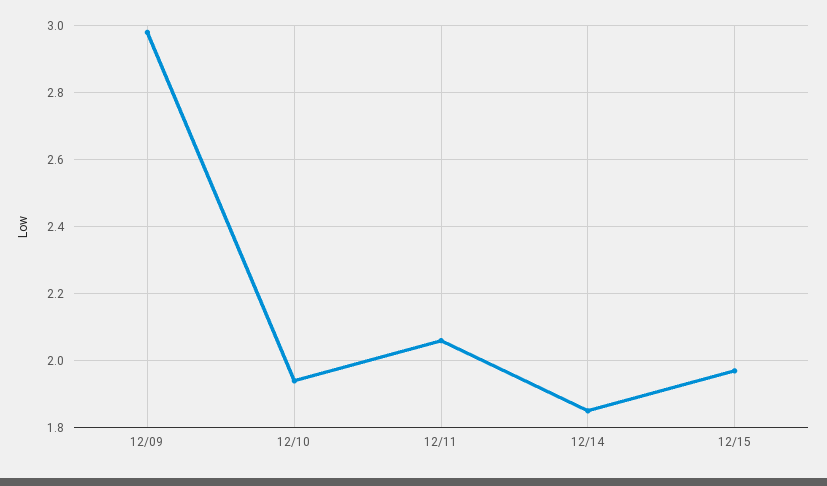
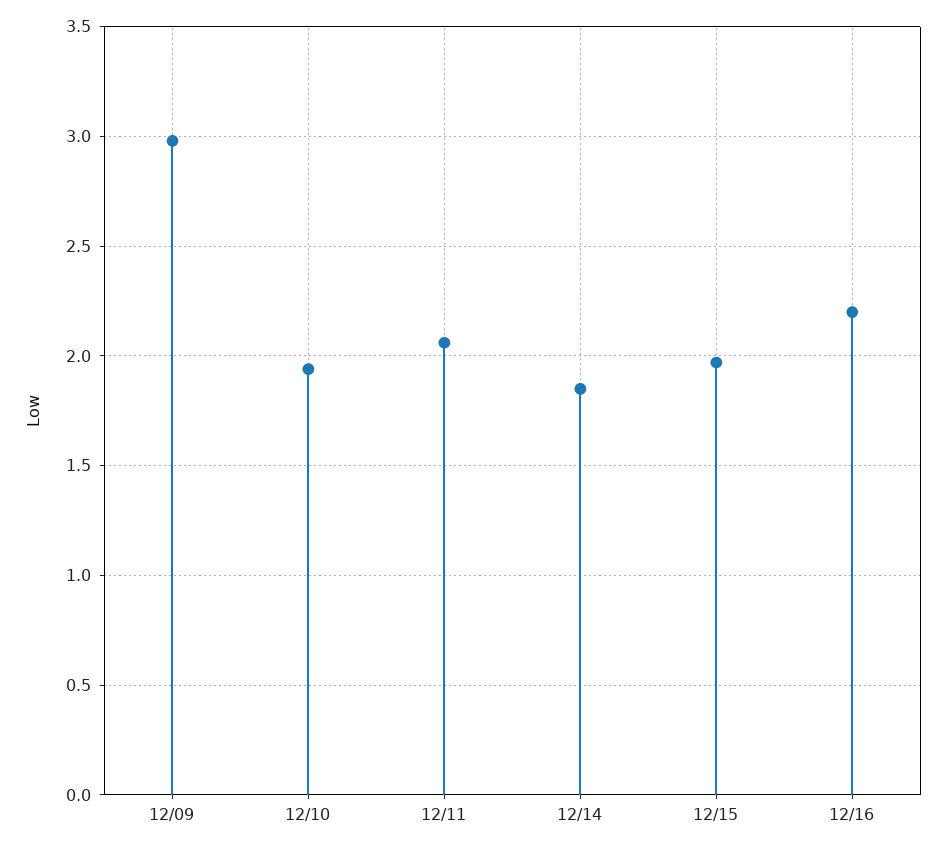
12/16: none -> 2.2

